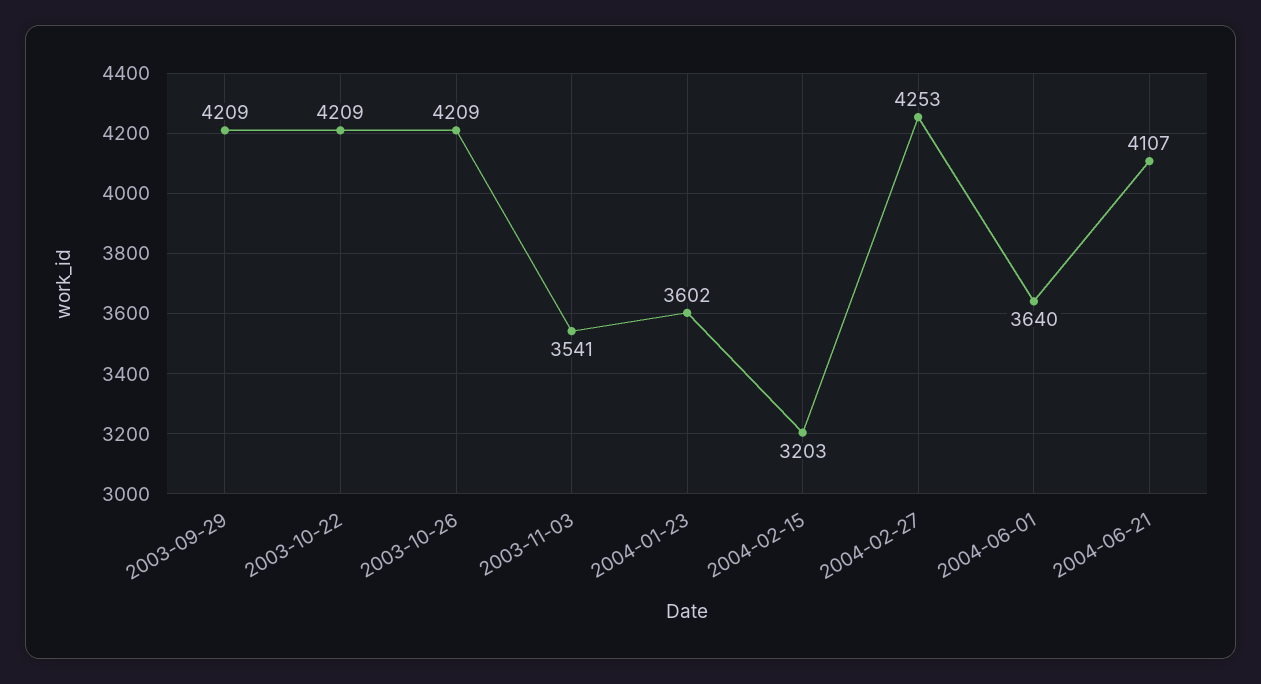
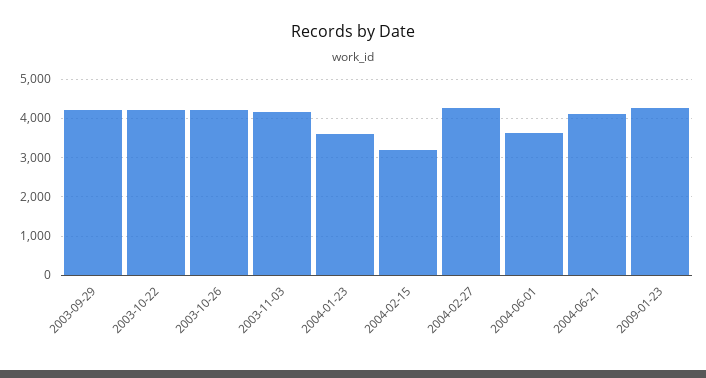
2003-11-03: 3541 -> 4200
2009-01-23: none -> 4200

